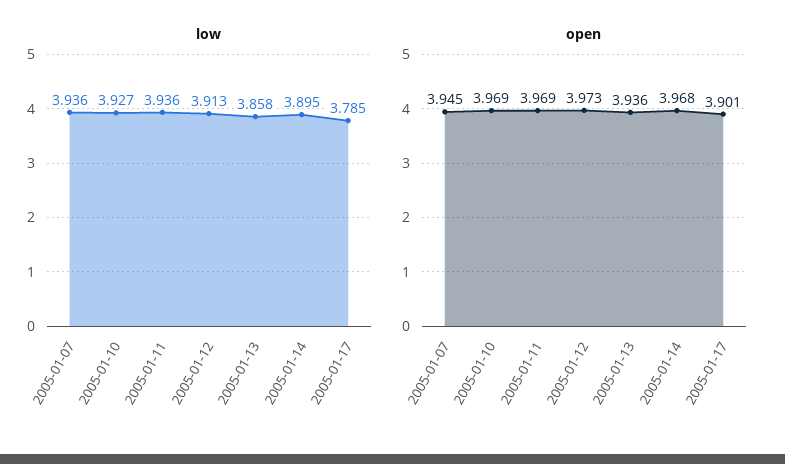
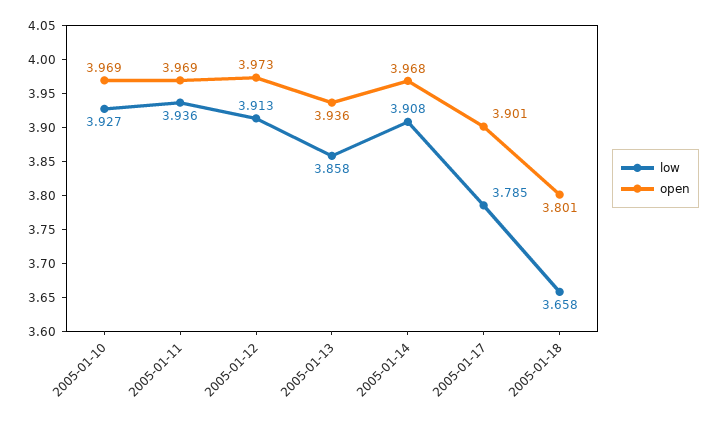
low, 2005-01-07: 3.936 -> none
low, 2005-01-14: 3.895 -> 3.908
open, 2005-01-07: 3.945 -> none
low, 2005-01-18: none -> 3.658
open, 2005-01-18: none -> 3.801

